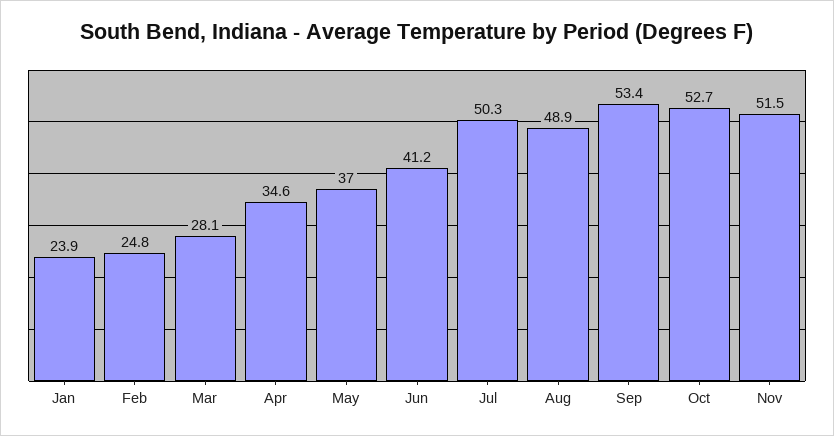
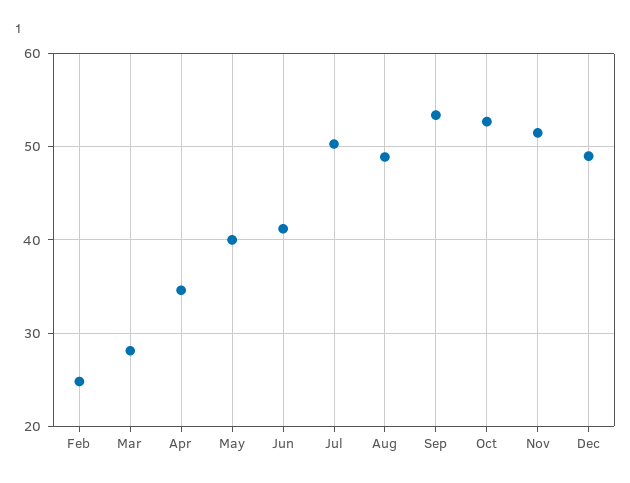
Jan: 23.9 -> none
May: 37 -> 40
Dec: none -> 49

